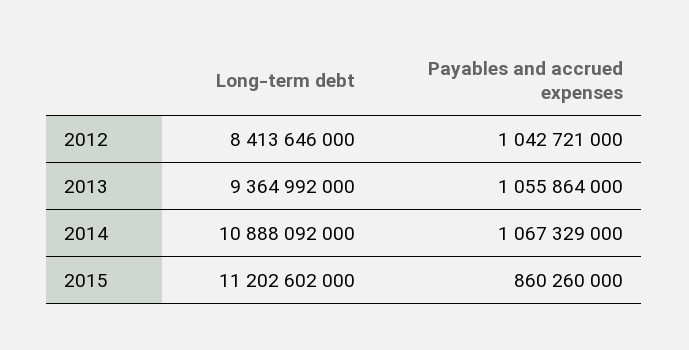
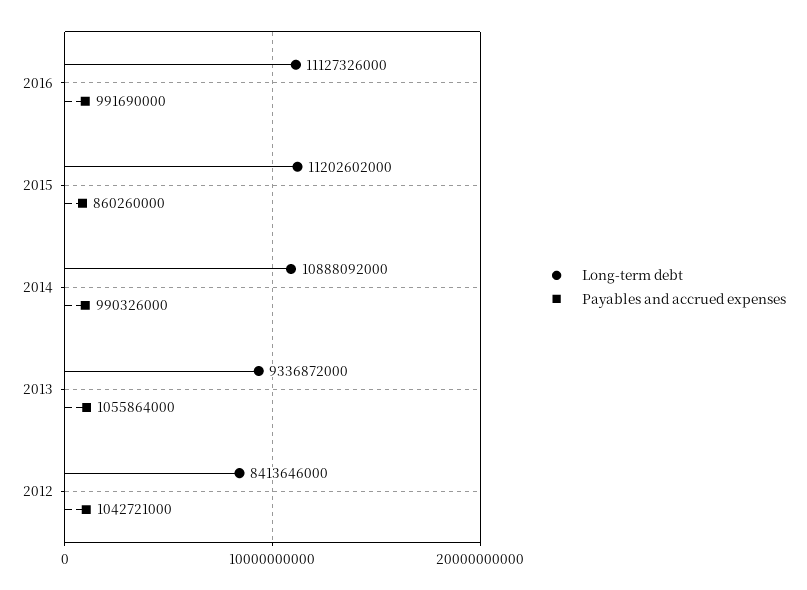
Long-term debt, 2013: 9364992000 -> 9336872000
Payables and accrued expenses, 2014: 1067329000 -> 990326000
Long-term debt, 2016: none -> 11127326000
Payables and accrued expenses, 2016: none -> 991690000

